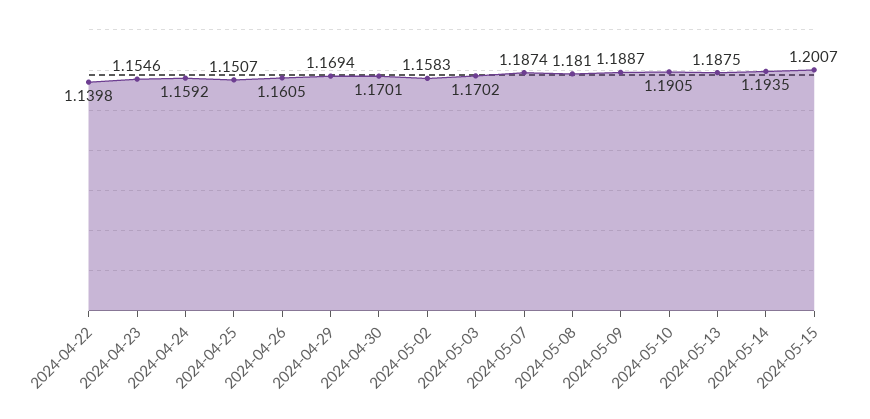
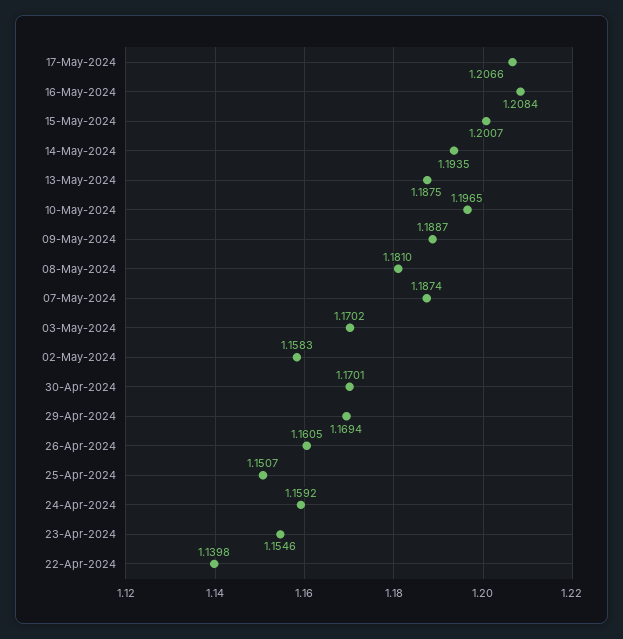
2024-05-10: 1.1905 -> 1.1965
17-May-2024: none -> 1.2066
16-May-2024: none -> 1.2084

